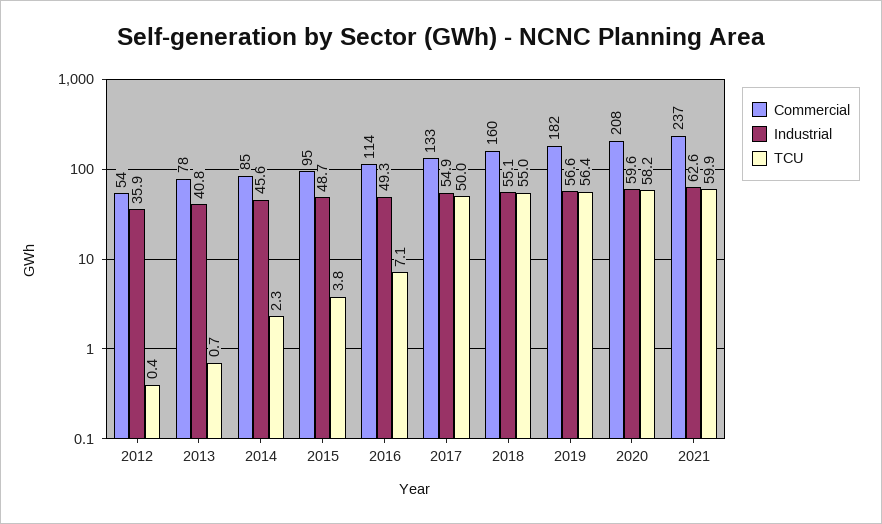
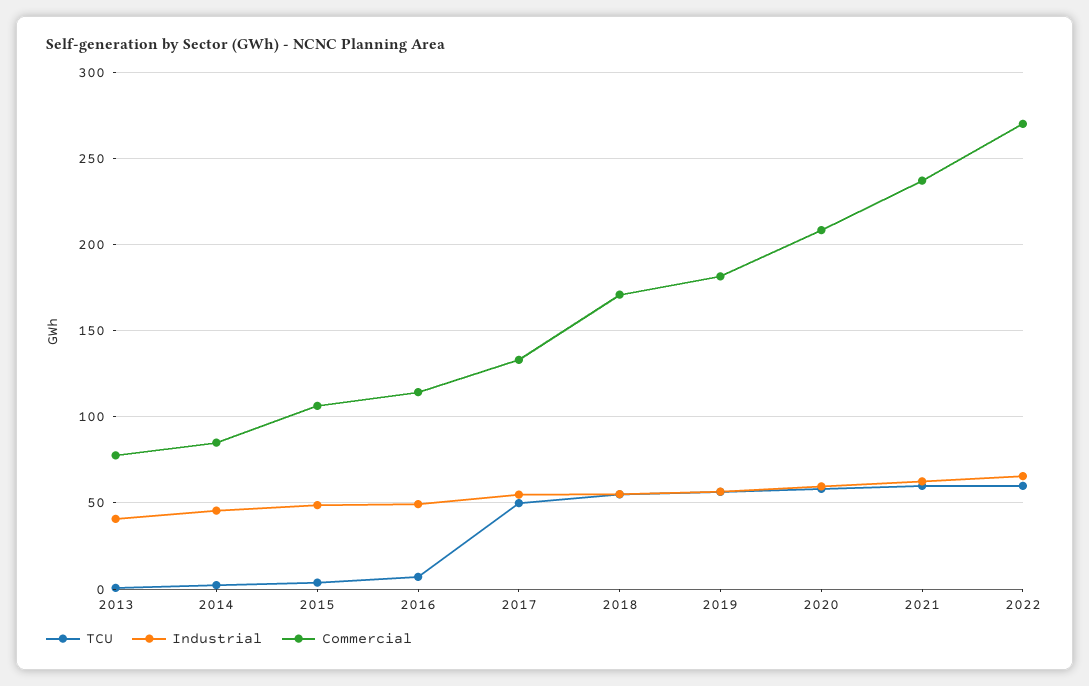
Commercial, 2012: 54 -> none
Industrial, 2012: 35.9 -> none
TCU, 2012: 0.4 -> none
Commercial, 2015: 95 -> 105
Commercial, 2018: 160 -> 170
TCU, 2022: none -> 60
Industrial, 2022: none -> 65
Commercial, 2022: none -> 270

